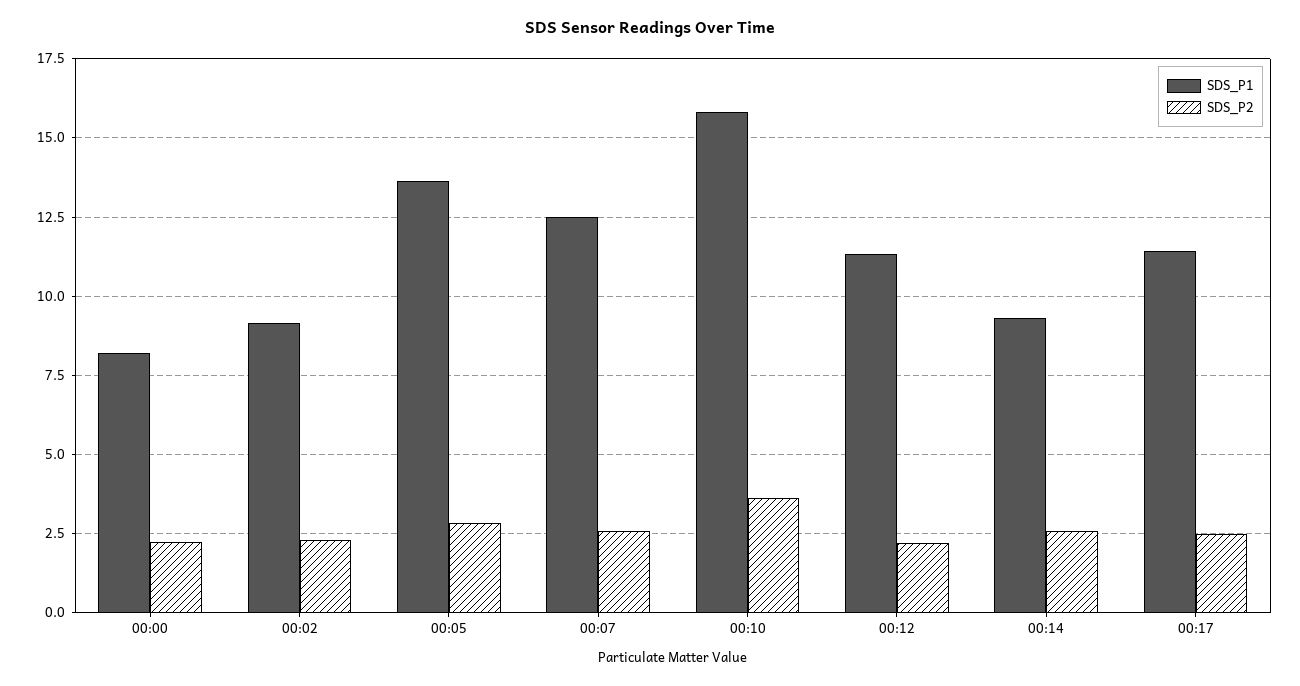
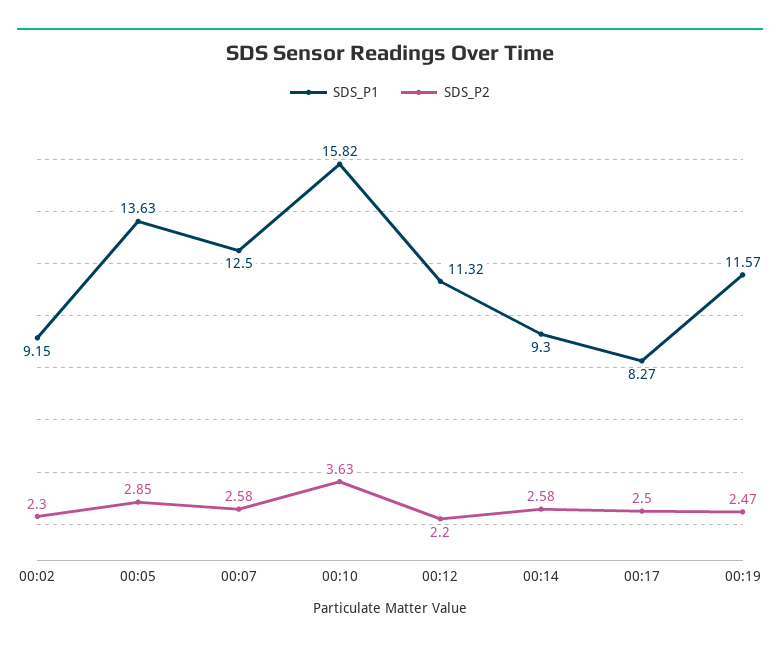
SDS_P1, 00:00: 8.25 -> none
SDS_P2, 00:00: 2.25 -> none
SDS_P1, 00:17: 11.5 -> 8.27
SDS_P1, 00:19: none -> 11.57
SDS_P2, 00:19: none -> 2.47

